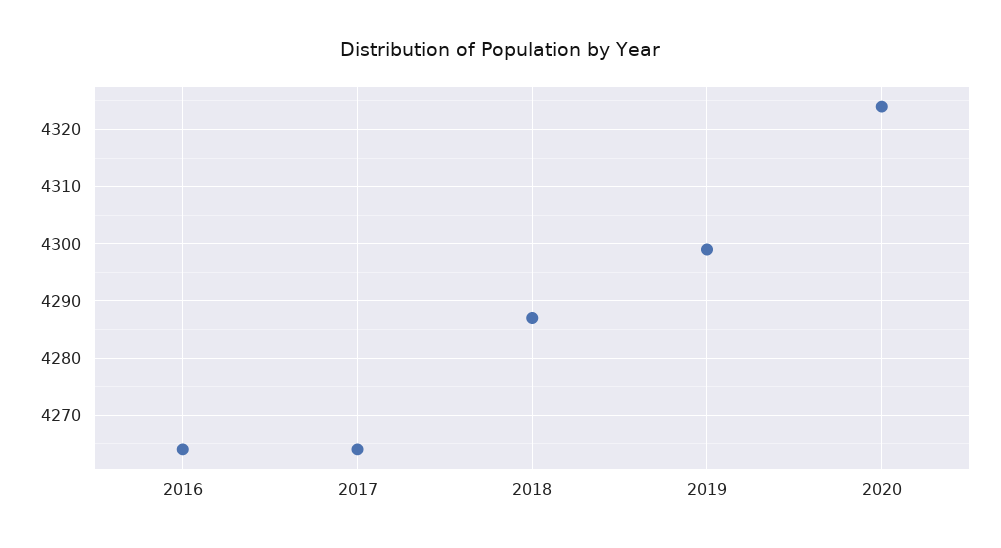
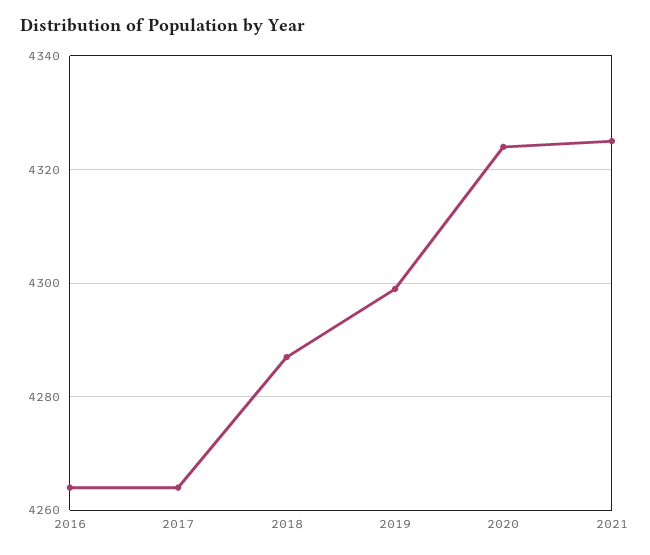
2021: none -> 4325

